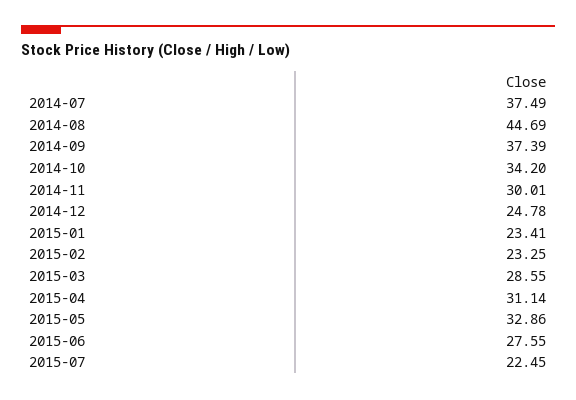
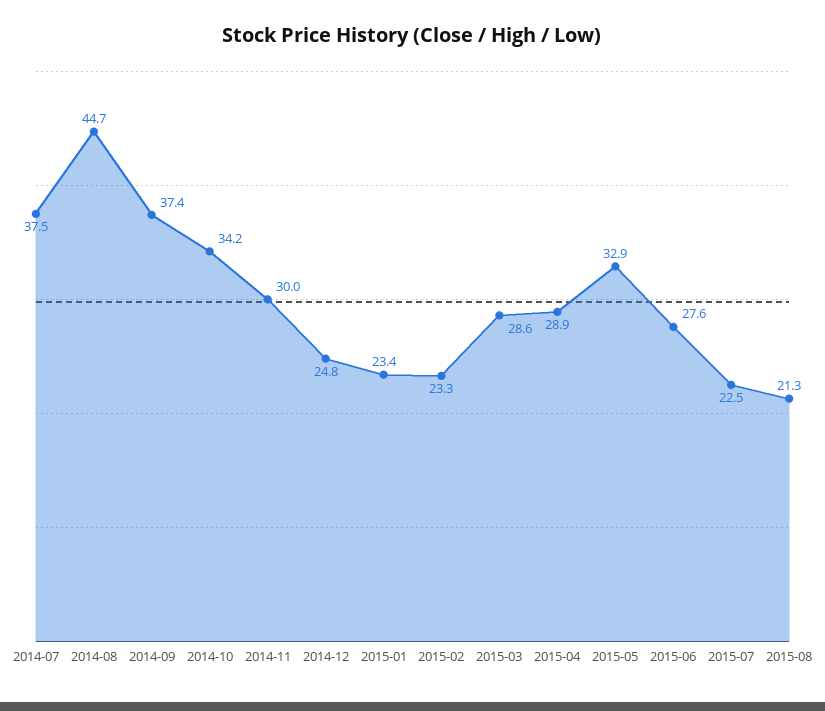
2015-04: 31.14 -> 28.9
2015-08: none -> 21.3

